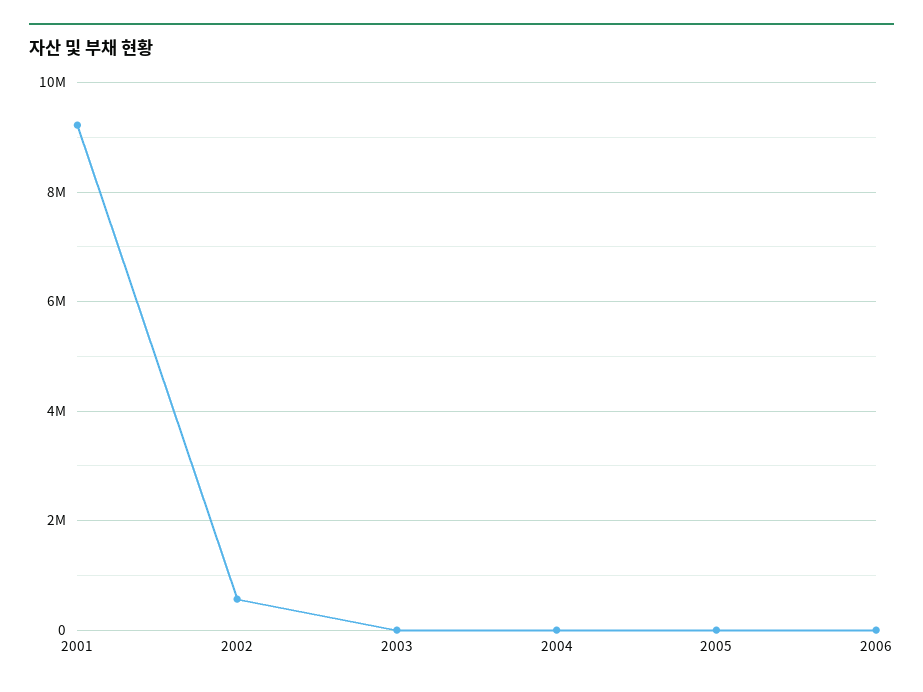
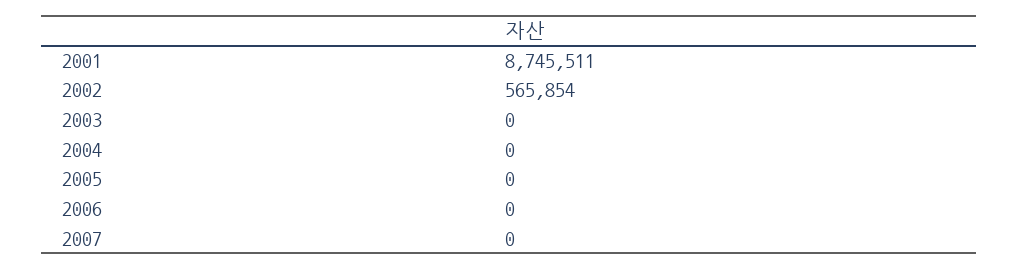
2001: 9200000 -> 8745511
2007: none -> 0

